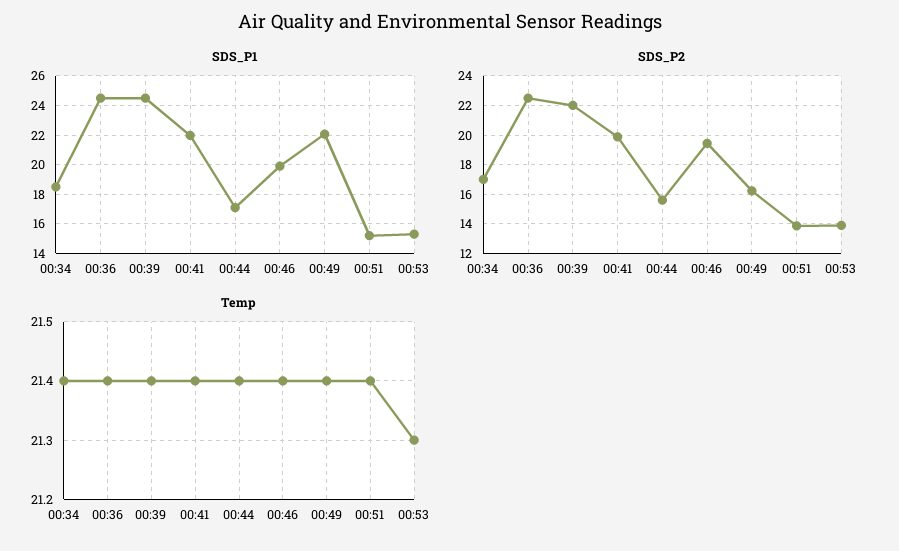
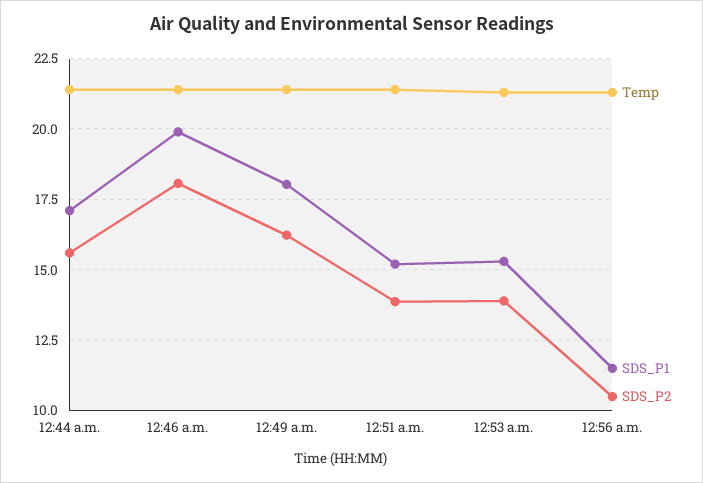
SDS_P1, 00:34: 18.5 -> none
SDS_P1, 00:36: 24.5 -> none
SDS_P1, 00:39: 24.5 -> none
SDS_P1, 00:41: 22 -> none
SDS_P1, 00:49: 22 -> 18
SDS_P2, 00:34: 17 -> none
SDS_P2, 00:36: 22.5 -> none
SDS_P2, 00:39: 22 -> none
SDS_P2, 00:41: 20 -> none
SDS_P2, 00:46: 19.5 -> 18
Temp, 00:34: 21.4 -> none
Temp, 00:36: 21.4 -> none
Temp, 00:39: 21.4 -> none
Temp, 00:41: 21.4 -> none
Temp, 12:56 a.m.: none -> 21.25
SDS_P1, 12:56 a.m.: none -> 11.5
SDS_P2, 12:56 a.m.: none -> 10.5

